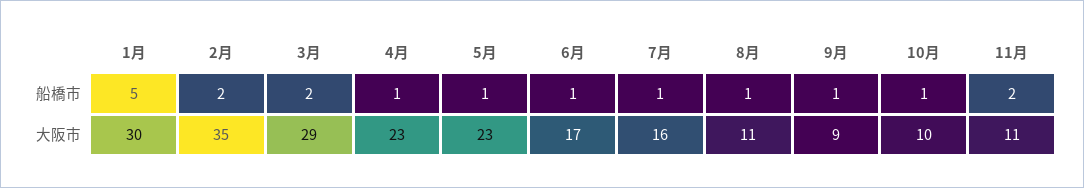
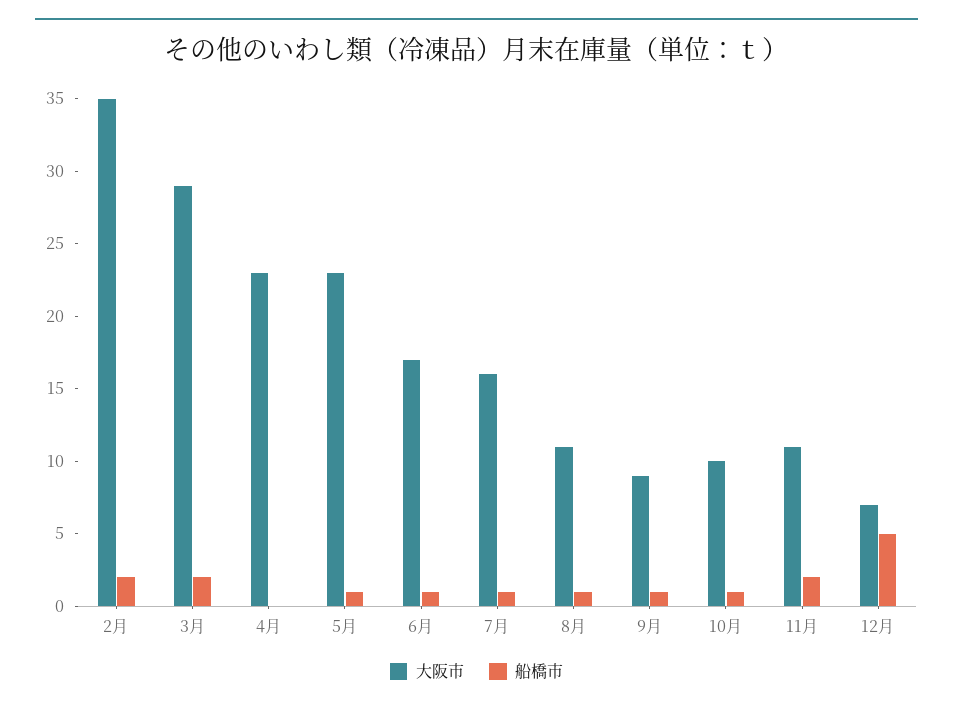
船橋市, 1月: 5 -> none
船橋市, 4月: 1 -> 0
大阪市, 1月: 30 -> none
大阪市, 12月: none -> 7
船橋市, 12月: none -> 5

